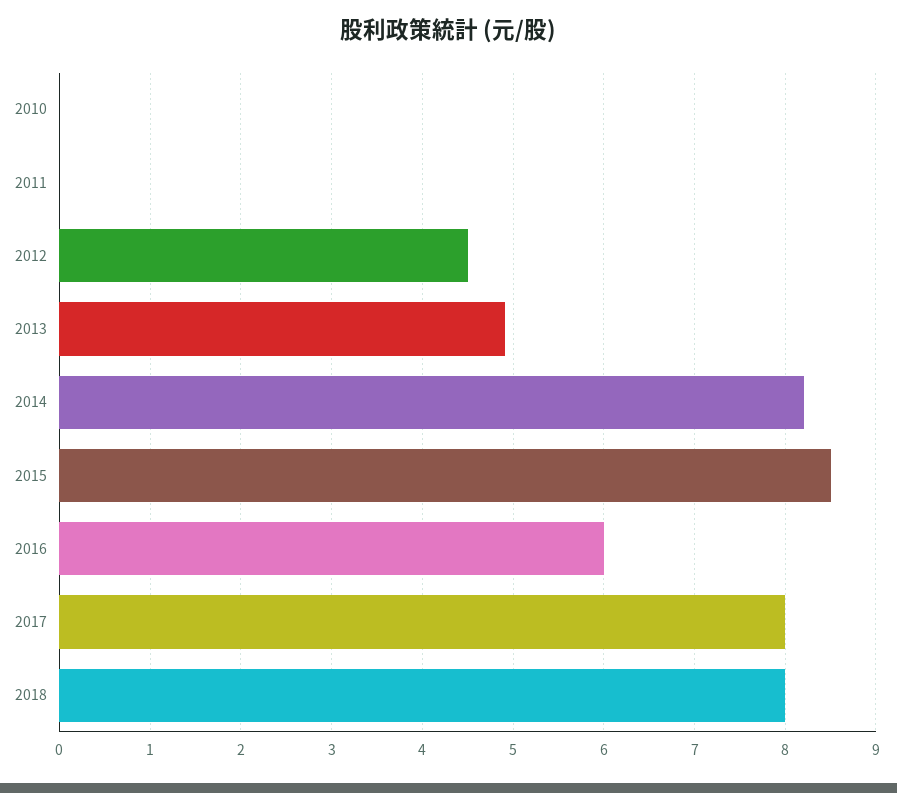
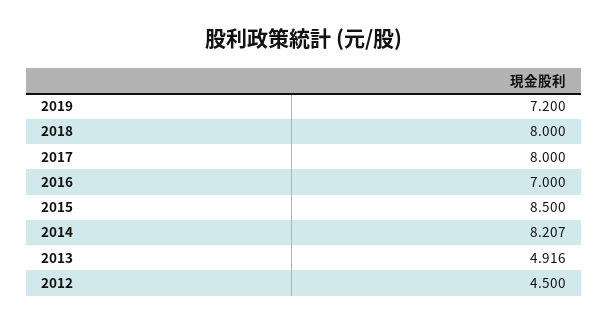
2010: 0 -> none
2011: 0 -> none
2016: 6 -> 7
2019: none -> 7.2

